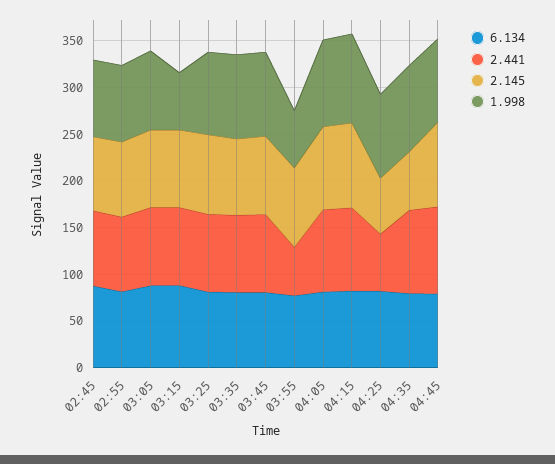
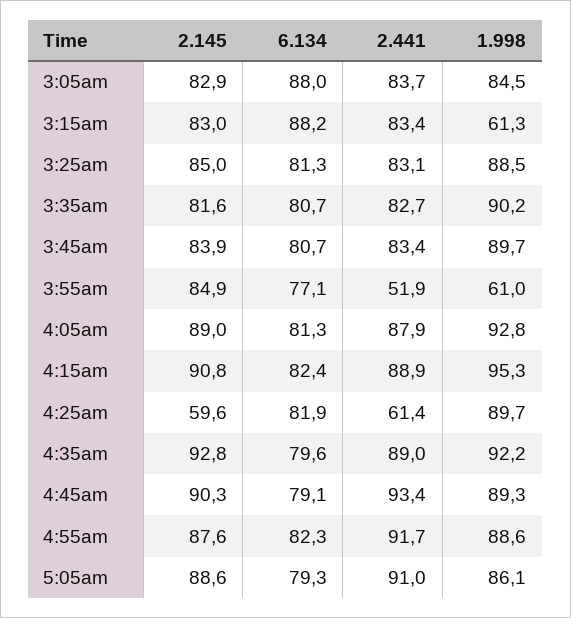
6.134, 02:45: 90 -> none
2.441, 02:45: 80 -> none
2.145, 02:45: 80 -> none
1.998, 02:45: 80 -> none
6.134, 02:55: 80 -> none
2.441, 02:55: 80 -> none
2.145, 02:55: 80 -> none
1.998, 02:55: 80 -> none
2.145, 04:35: 60 -> 92.8
2.145, 4:55am: none -> 87.6
6.134, 4:55am: none -> 82.3
2.441, 4:55am: none -> 91.7
1.998, 4:55am: none -> 88.6
2.145, 5:05am: none -> 88.6
6.134, 5:05am: none -> 79.3
2.441, 5:05am: none -> 91
1.998, 5:05am: none -> 86.1

